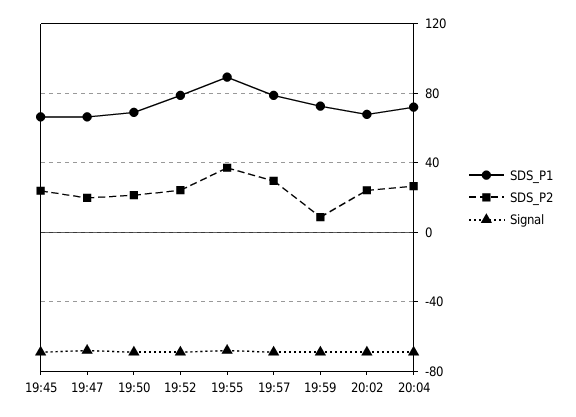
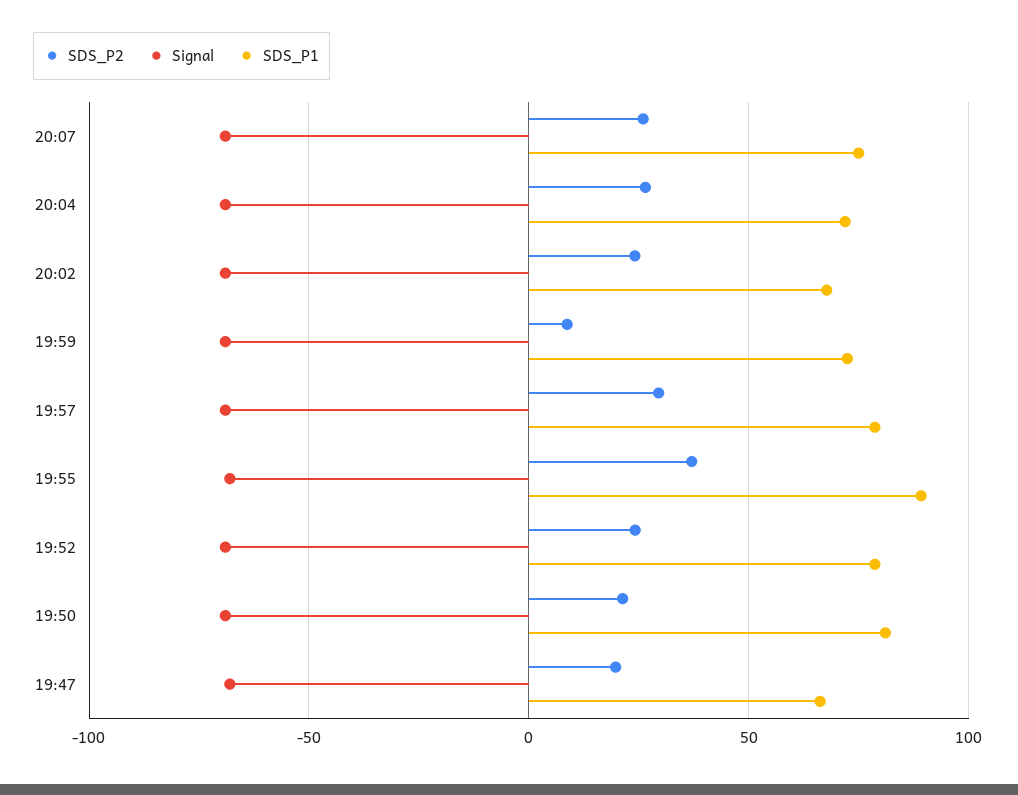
SDS_P1, 19:45: 65 -> none
SDS_P2, 19:45: 25 -> none
Signal, 19:45: -70 -> none
SDS_P1, 19:50: 70 -> 80
SDS_P2, 20:07: none -> 25
Signal, 20:07: none -> -70
SDS_P1, 20:07: none -> 75

